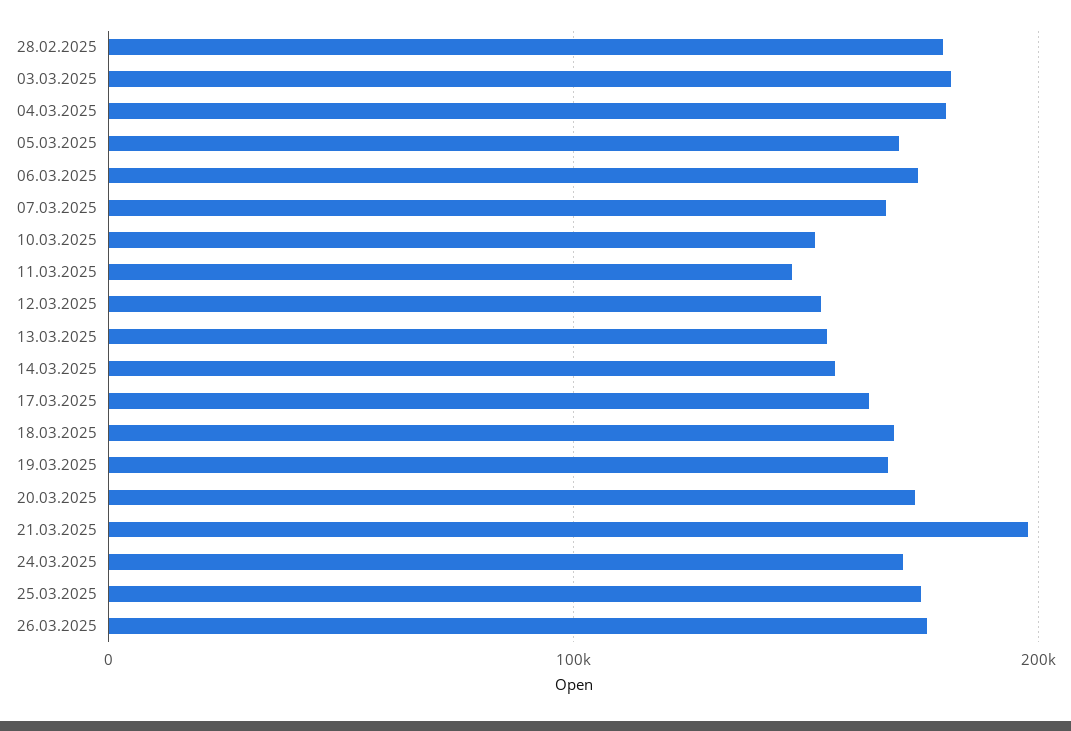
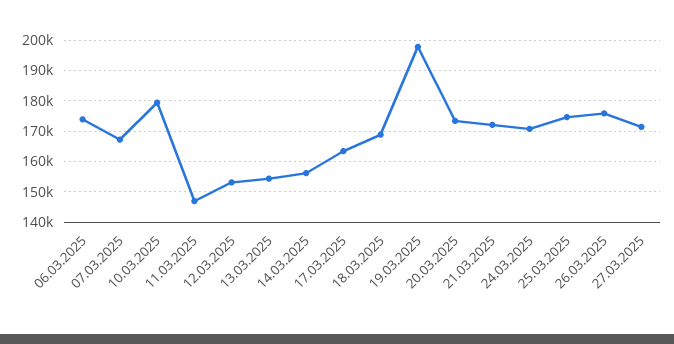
28.02.2025: 180000 -> none
03.03.2025: 180000 -> none
04.03.2025: 180000 -> none
05.03.2025: 170000 -> none
10.03.2025: 150000 -> 180000
19.03.2025: 170000 -> 198000
21.03.2025: 200000 -> 172000
27.03.2025: none -> 172000

